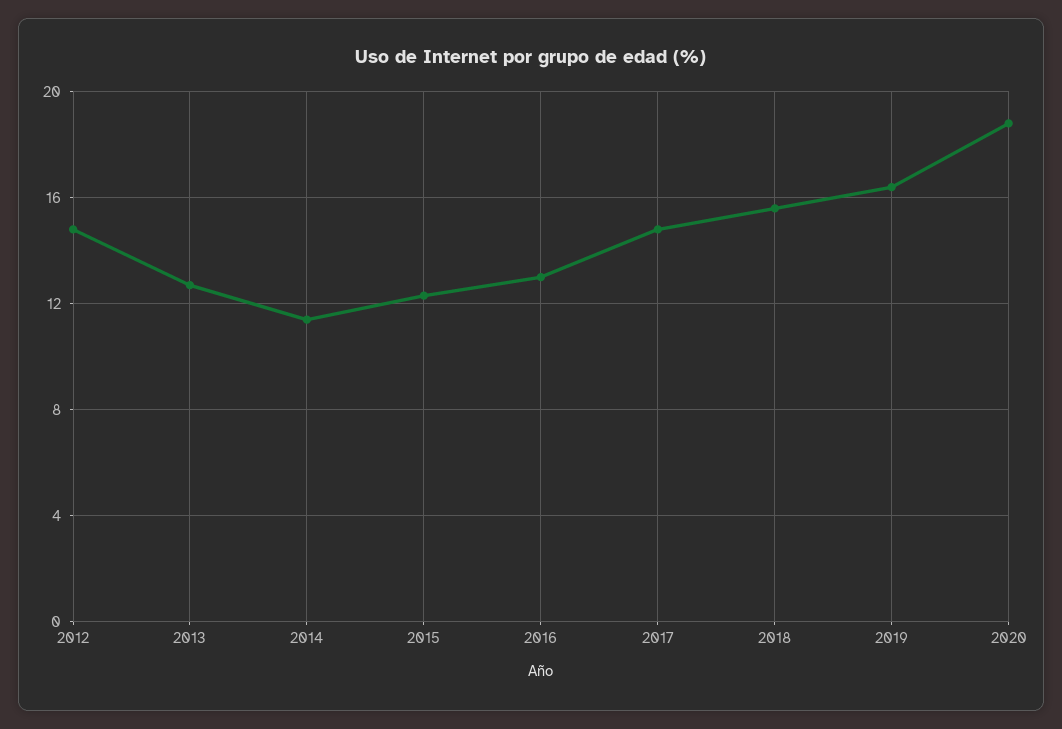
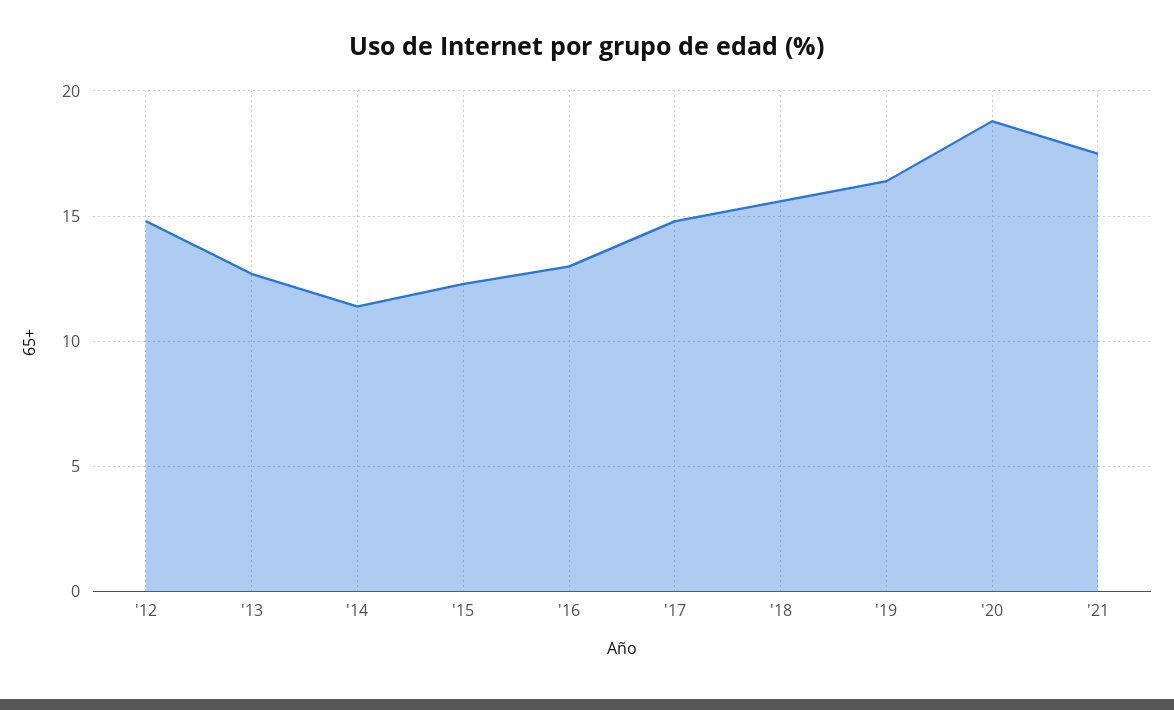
'21: none -> 17.5

